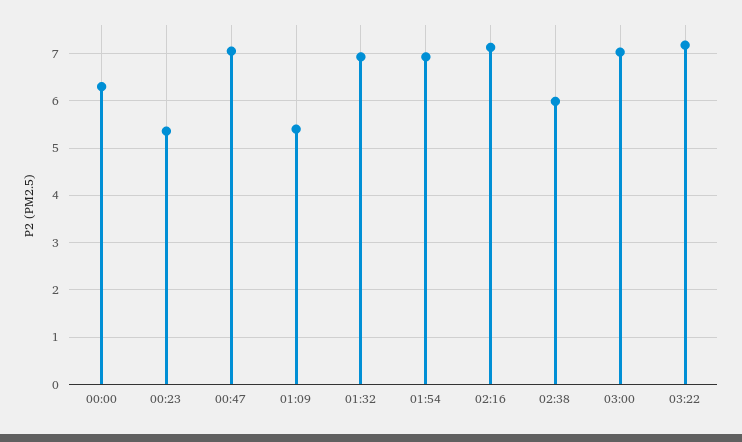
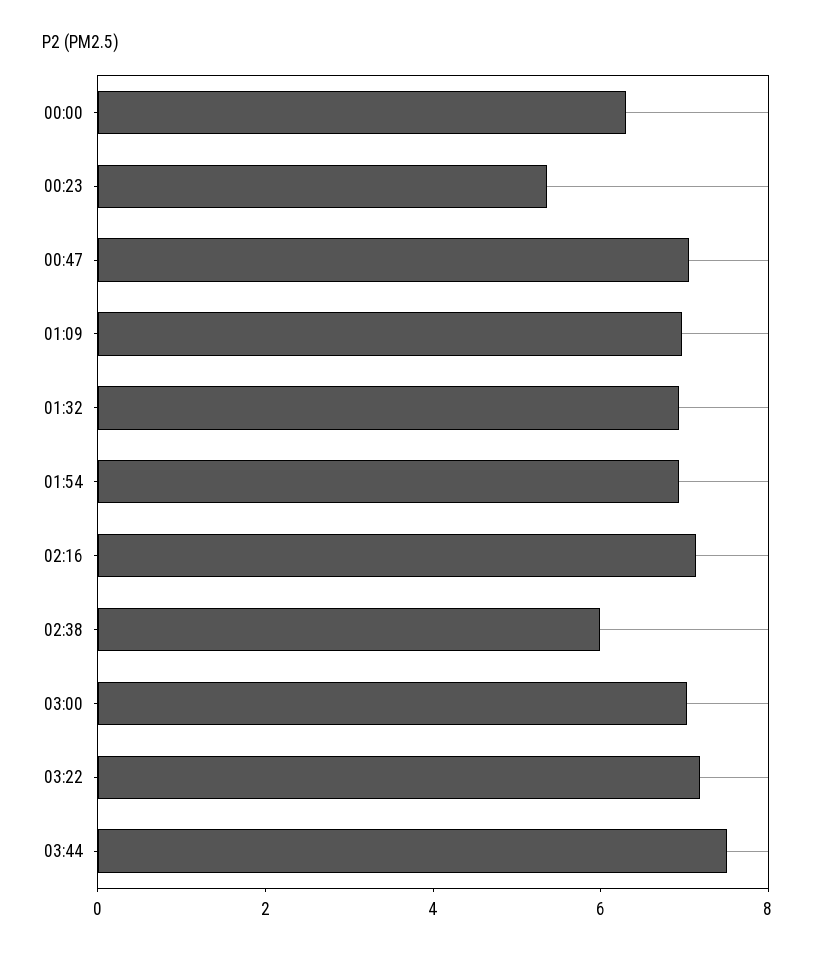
01:09: 5.4 -> 7
03:44: none -> 7.5

